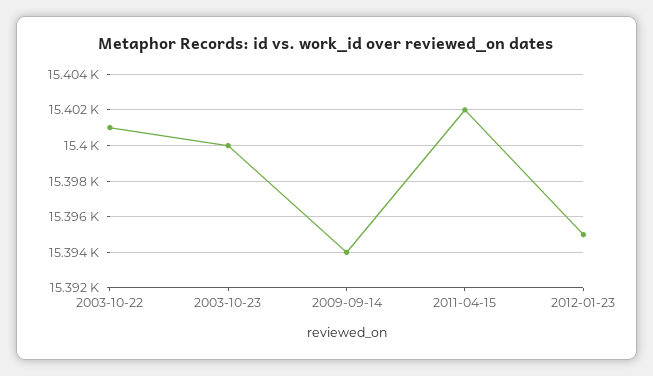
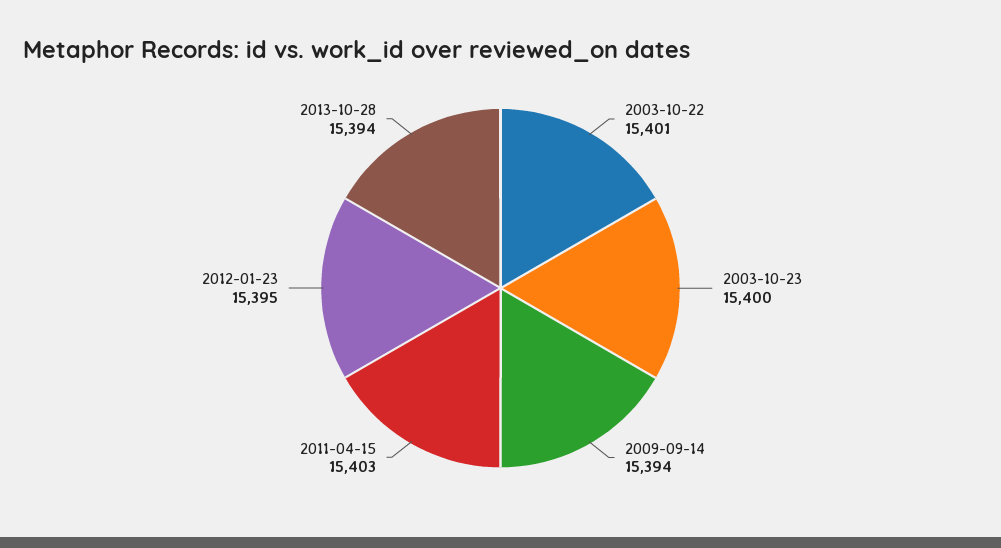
2011-04-15: 15402 -> 15403
2013-10-28: none -> 15394

